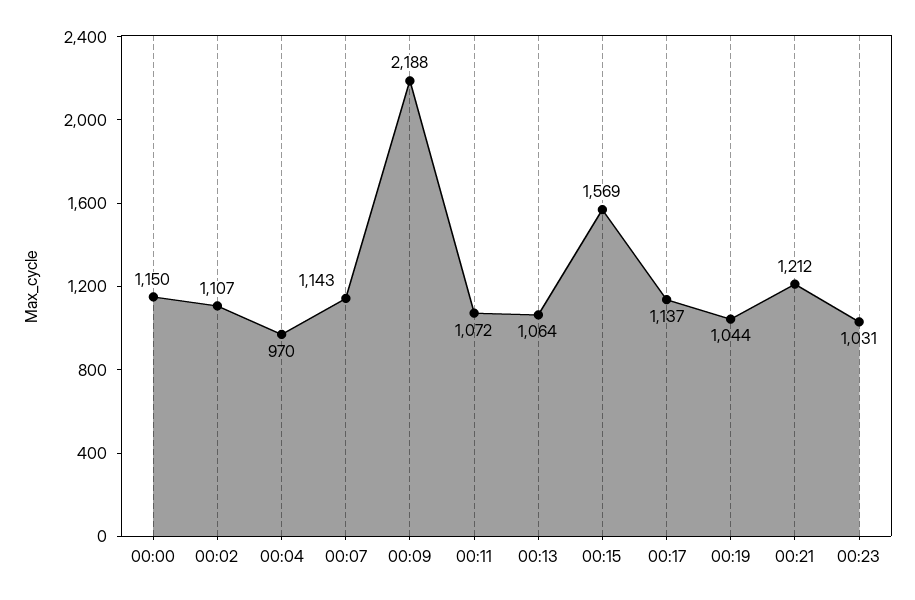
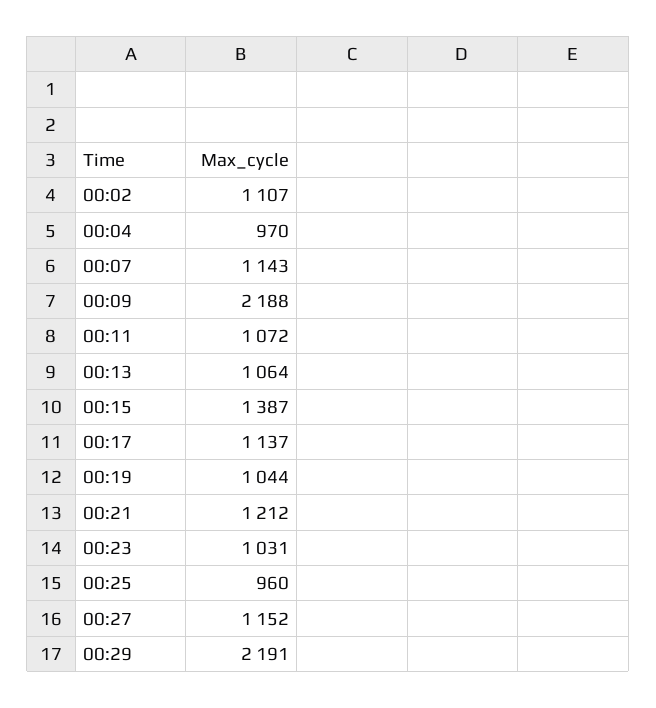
00:00: 1150 -> none
00:15: 1569 -> 1387
00:25: none -> 960
00:27: none -> 1152
00:29: none -> 2191

